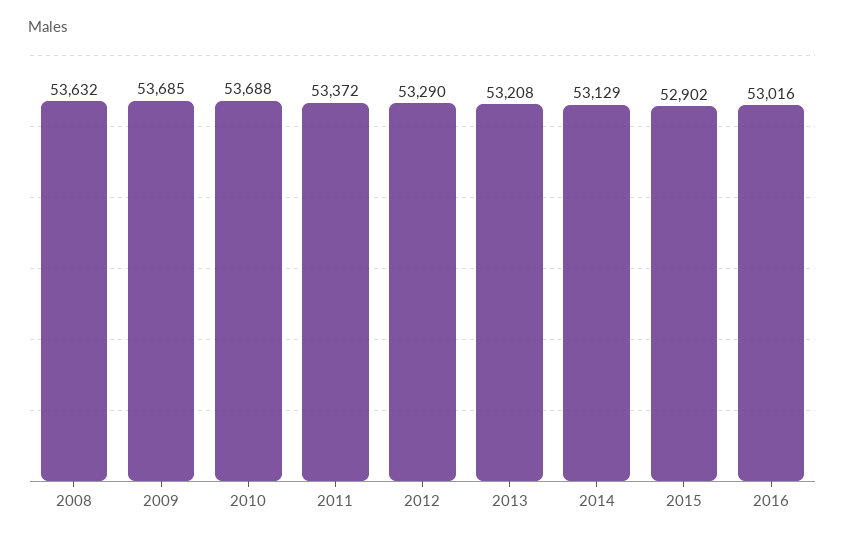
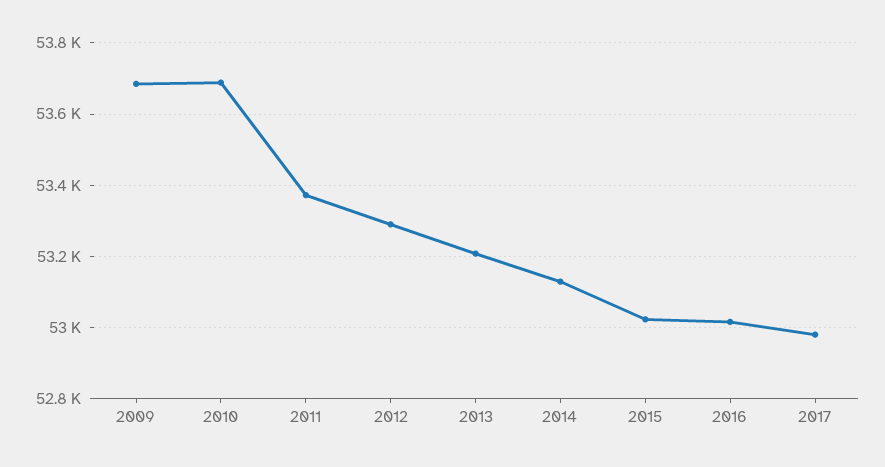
2008: 53632 -> none
2015: 52902 -> 53020
2017: none -> 52980

